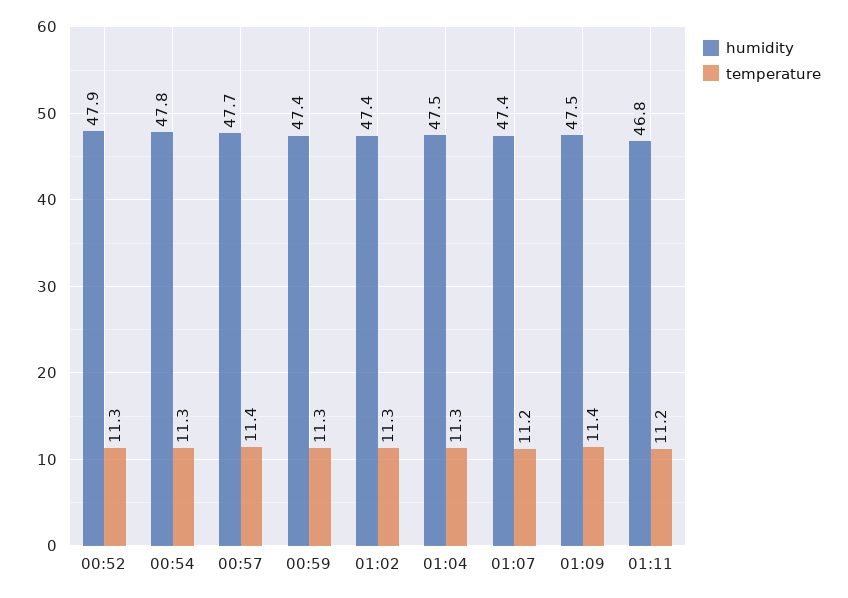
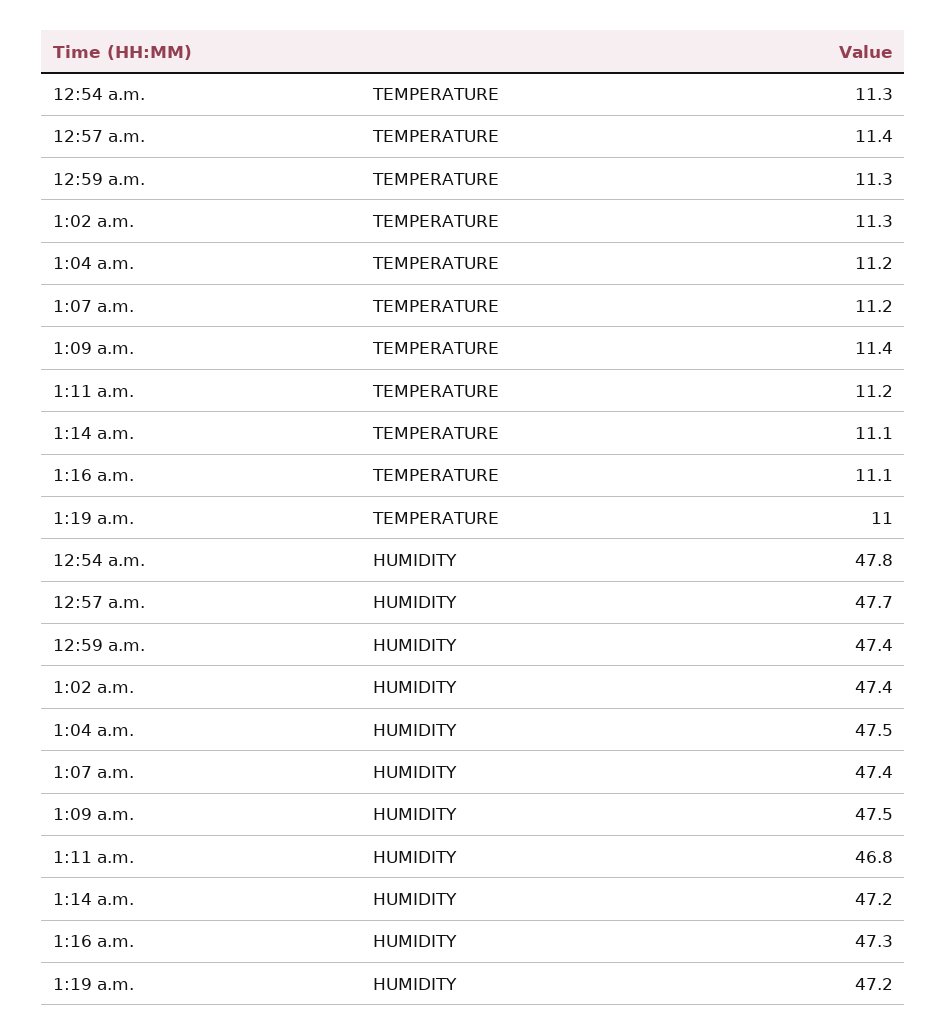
humidity, 00:52: 47.9 -> none
temperature, 00:52: 11.3 -> none
temperature, 01:04: 11.3 -> 11.2
temperature, 1:14 a.m.: none -> 11.1
temperature, 1:16 a.m.: none -> 11.1
temperature, 1:19 a.m.: none -> 11
humidity, 1:14 a.m.: none -> 47.2
humidity, 1:16 a.m.: none -> 47.3
humidity, 1:19 a.m.: none -> 47.2

